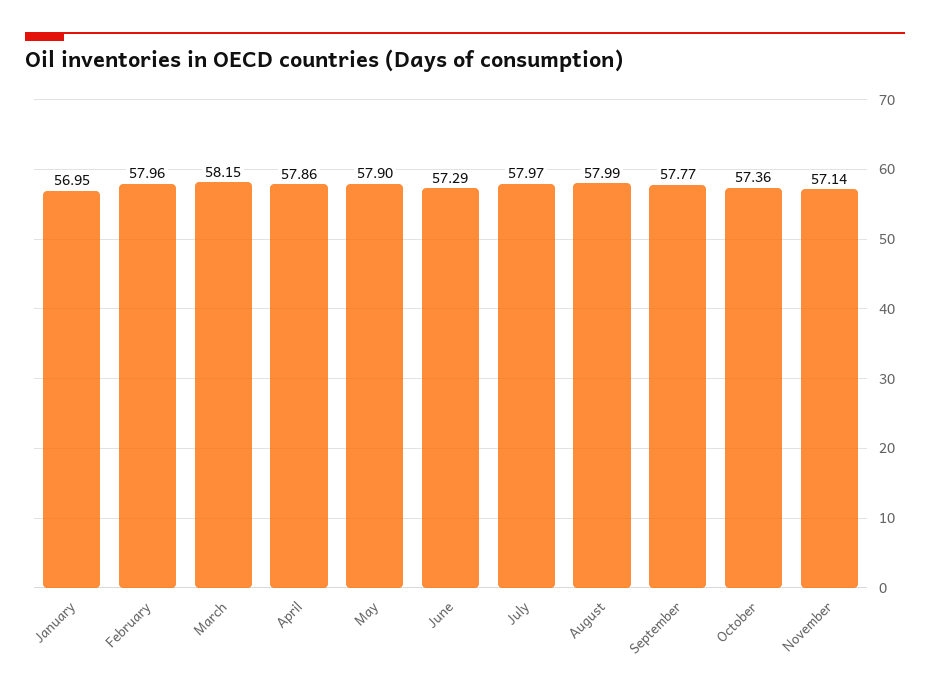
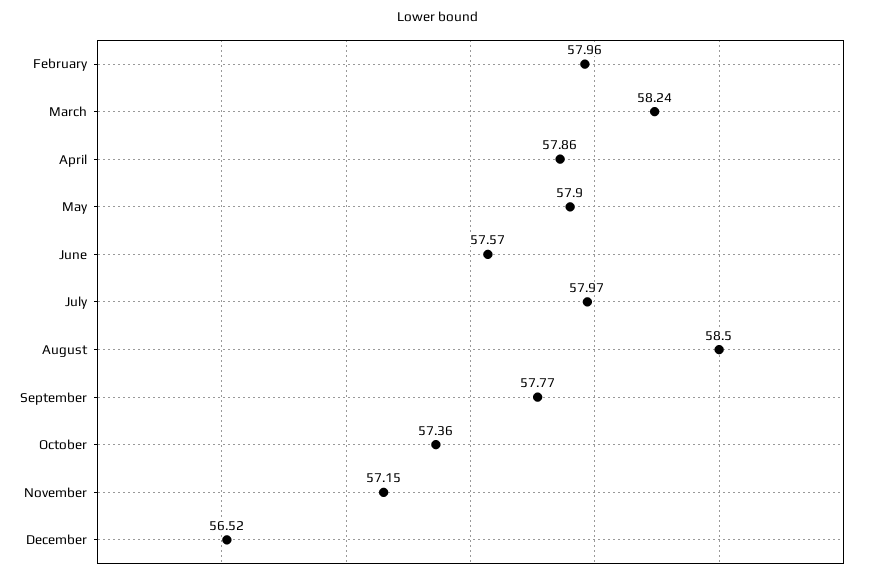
January: 56.95 -> none
March: 58.15 -> 58.24
June: 57.29 -> 57.57
August: 57.99 -> 58.5
November: 57.14 -> 57.15
December: none -> 56.52

